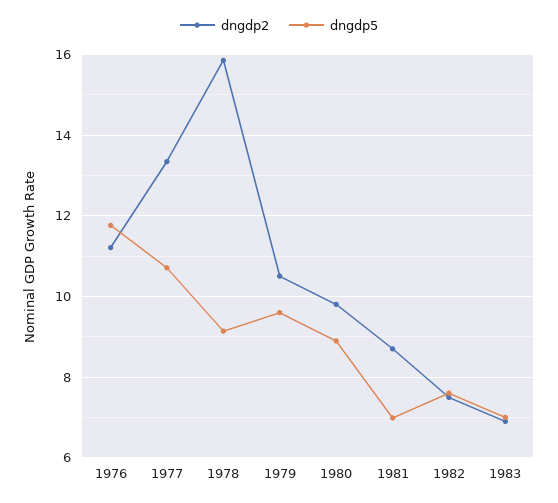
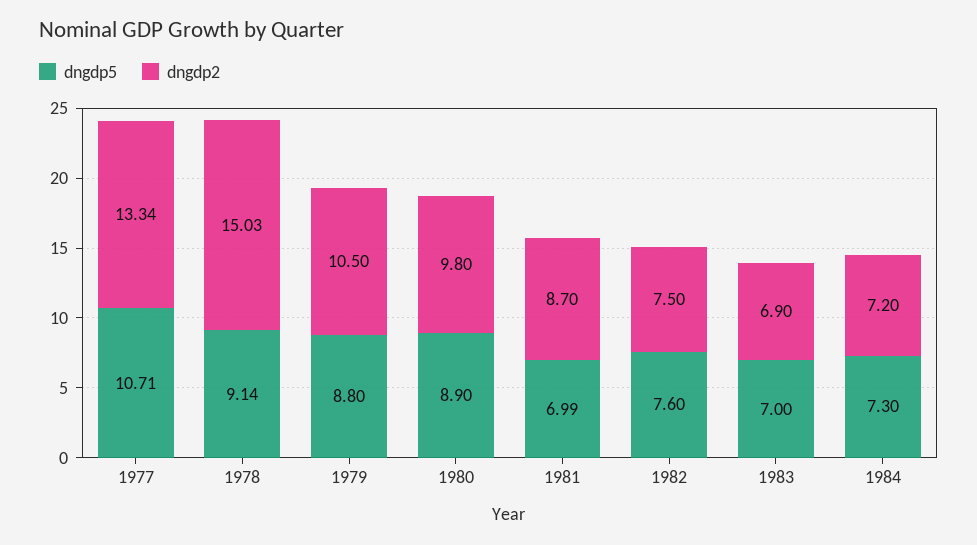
dngdp2, 1976: 11.2 -> none
dngdp5, 1976: 11.8 -> none
dngdp2, 1978: 15.8 -> 15.03
dngdp5, 1979: 9.6 -> 8.8
dngdp5, 1984: none -> 7.3
dngdp2, 1984: none -> 7.2

